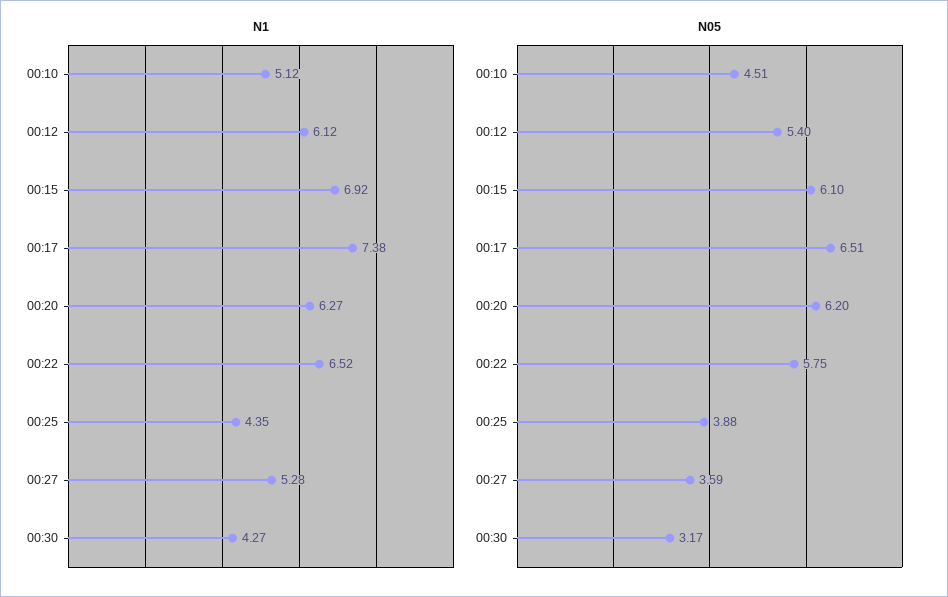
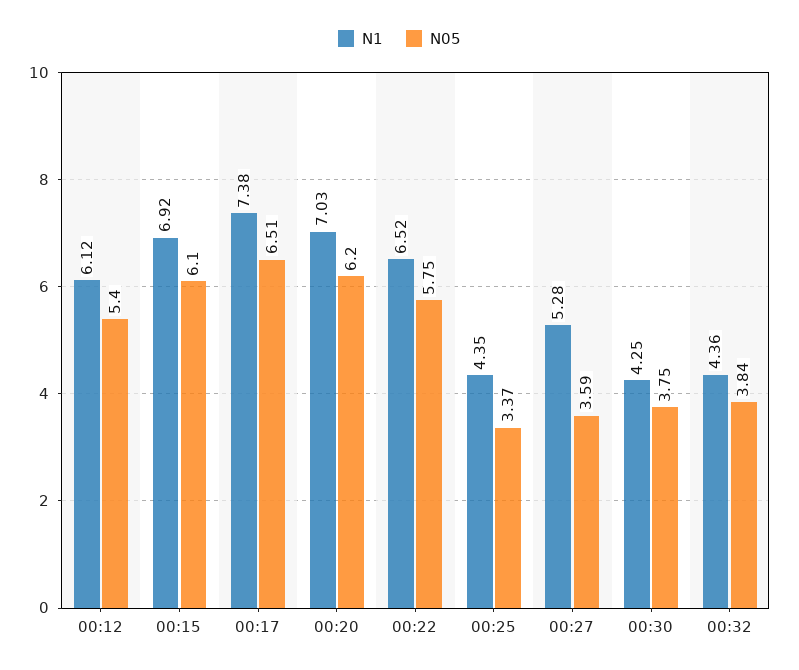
N1, 00:10: 5.12 -> none
N1, 00:20: 6.27 -> 7.03
N1, 00:30: 4.27 -> 4.25
N05, 00:10: 4.51 -> none
N05, 00:25: 3.88 -> 3.37
N05, 00:30: 3.17 -> 3.75
N1, 00:32: none -> 4.36
N05, 00:32: none -> 3.84

